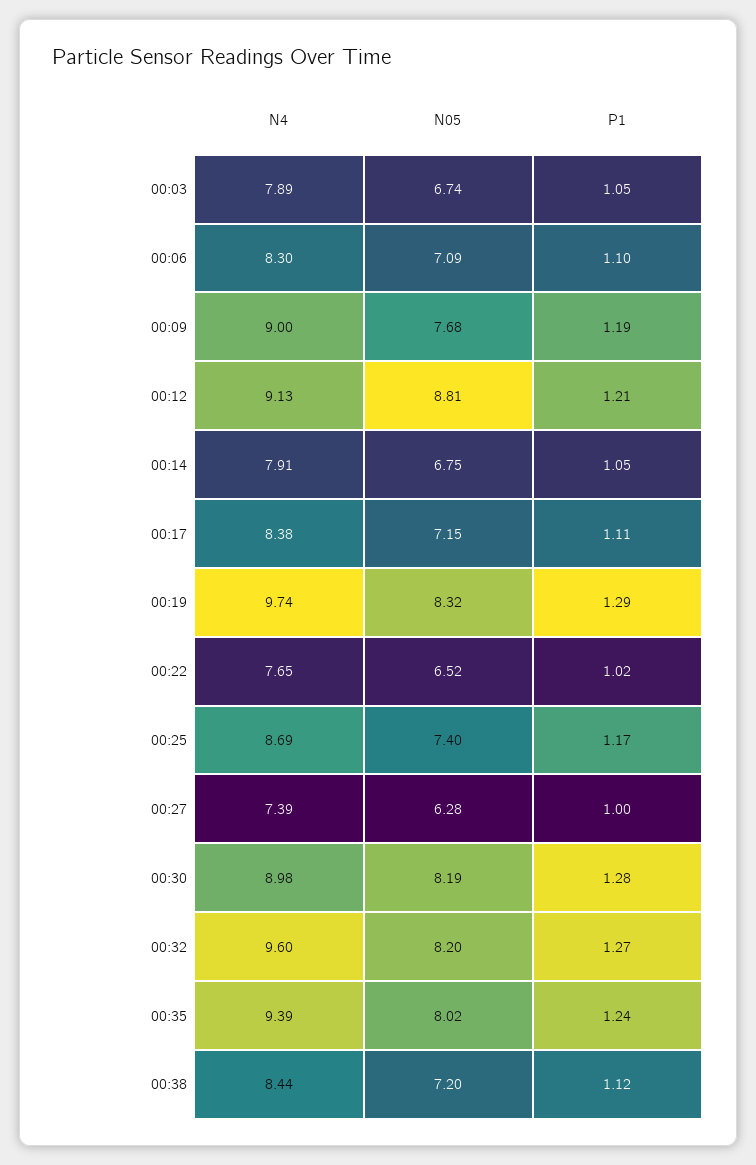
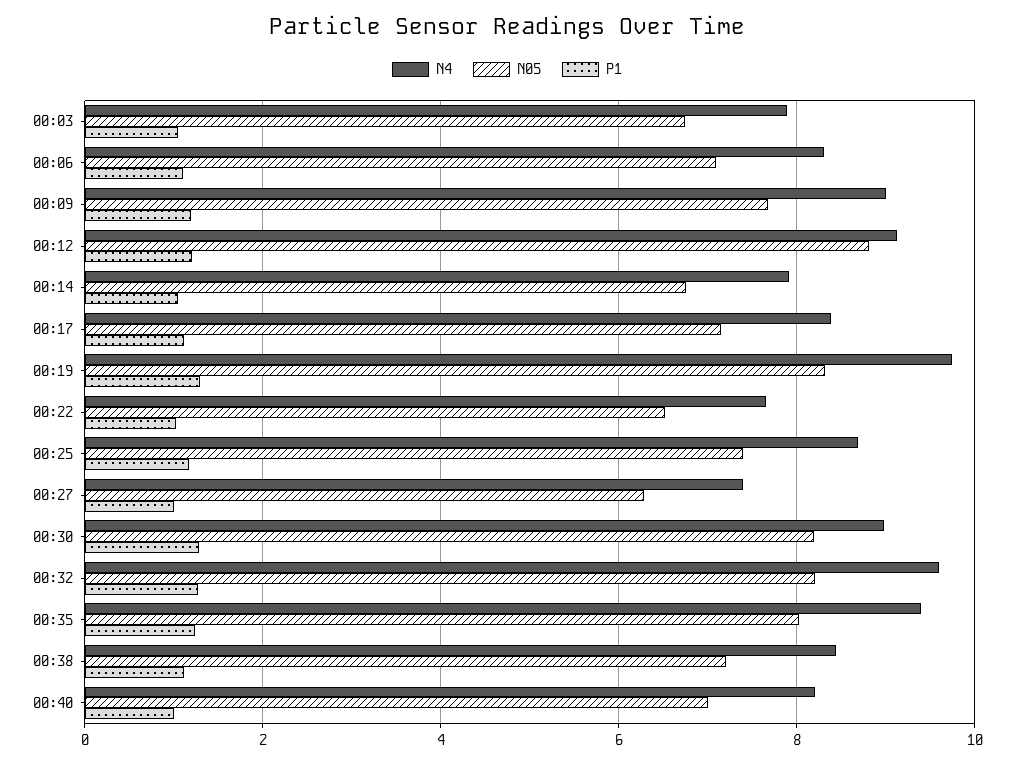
N4, 00:40: none -> 8.2
N05, 00:40: none -> 7
P1, 00:40: none -> 1

